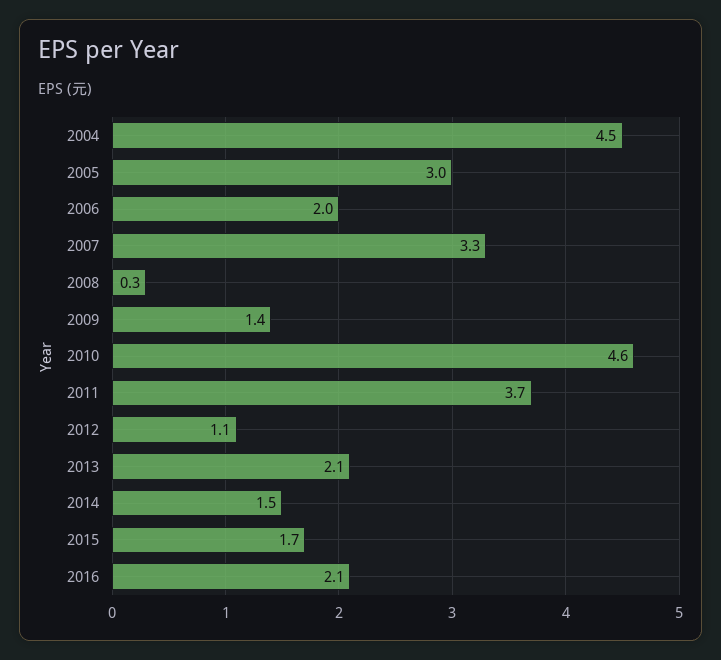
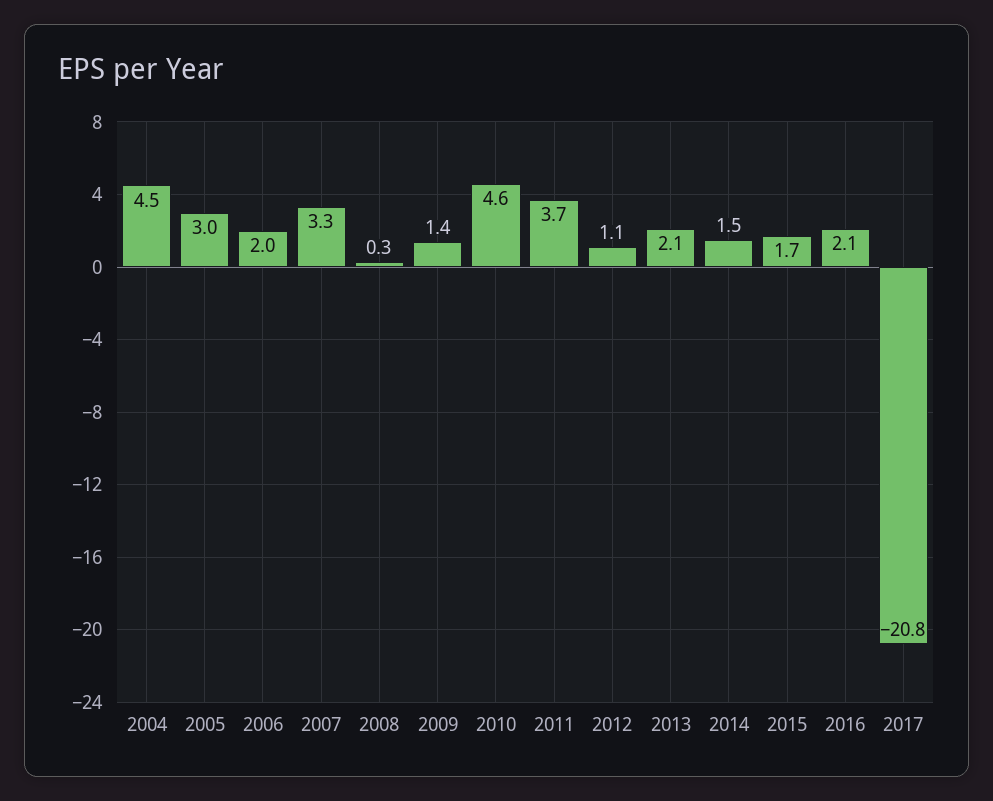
2017: none -> -20.8

